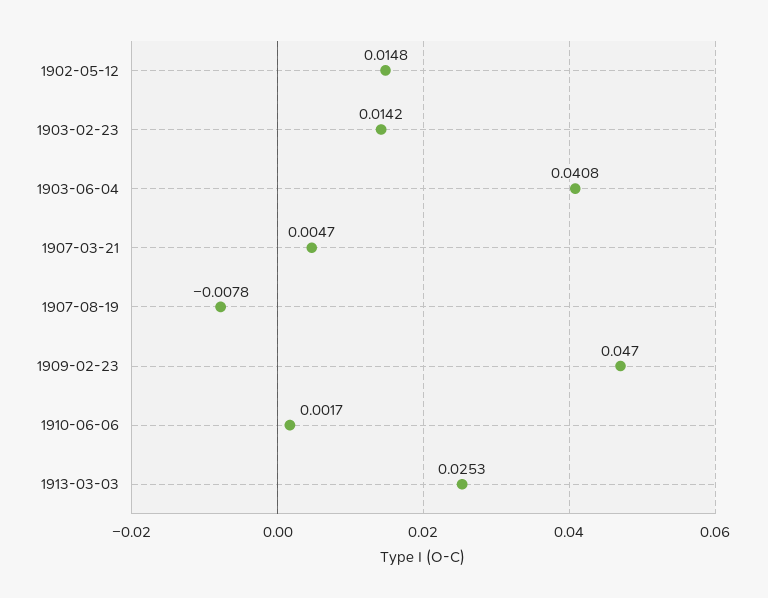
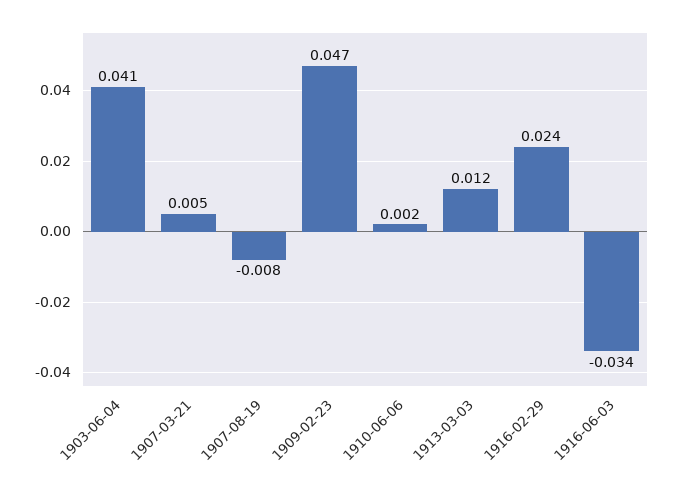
1902-05-12: 0.0148 -> none
1903-02-23: 0.0142 -> none
1913-03-03: 0.0253 -> 0.012
1916-02-29: none -> 0.024
1916-06-03: none -> -0.034

